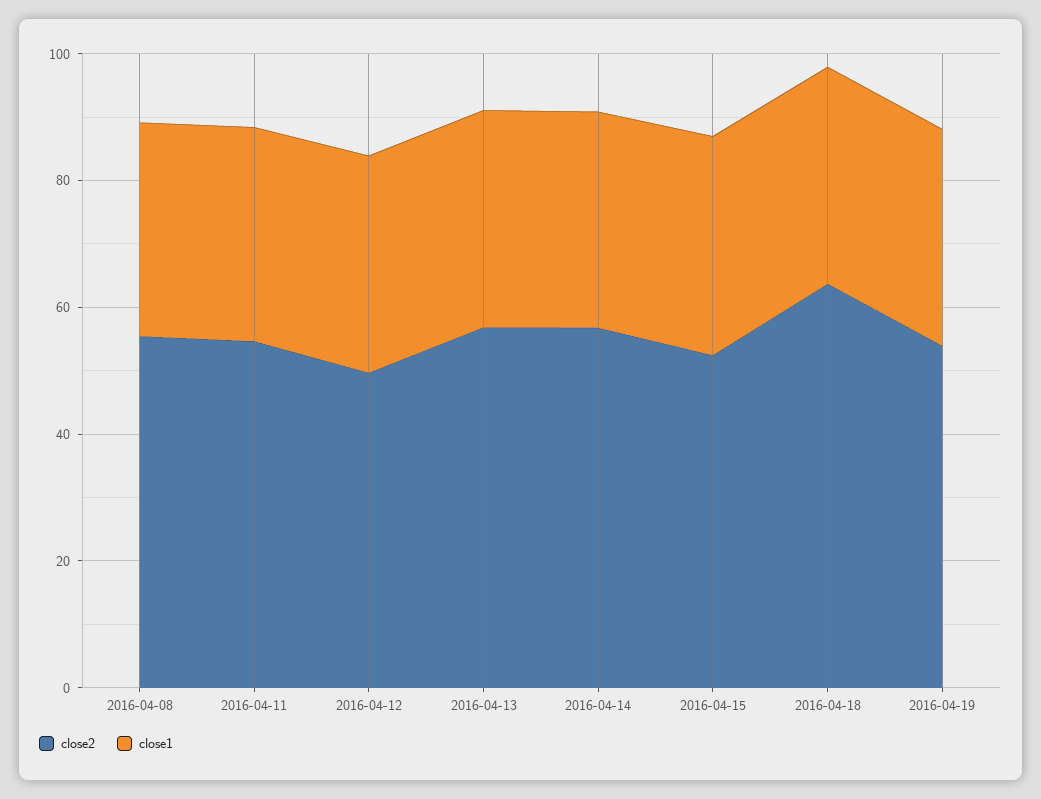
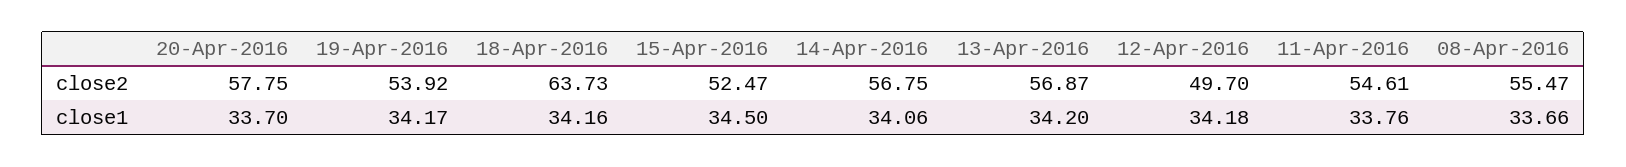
close2, 20-Apr-2016: none -> 57.75
close1, 20-Apr-2016: none -> 33.7

